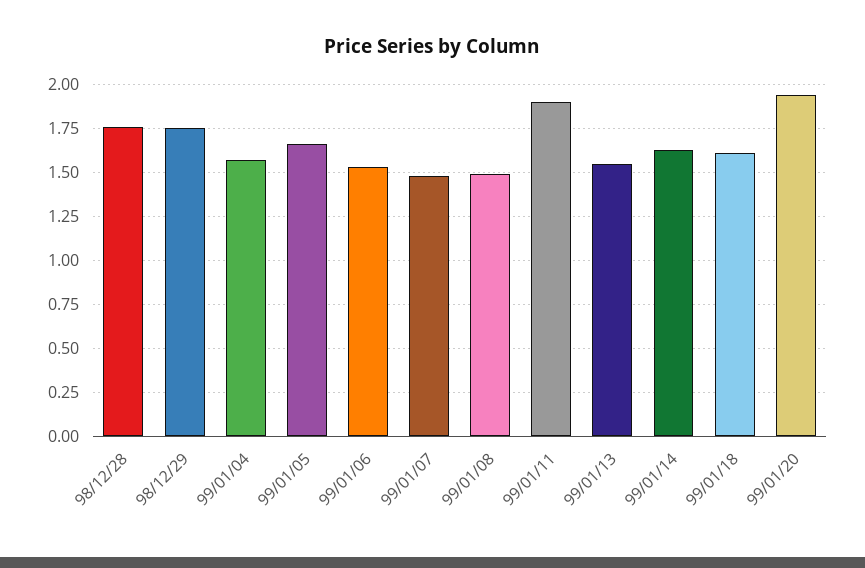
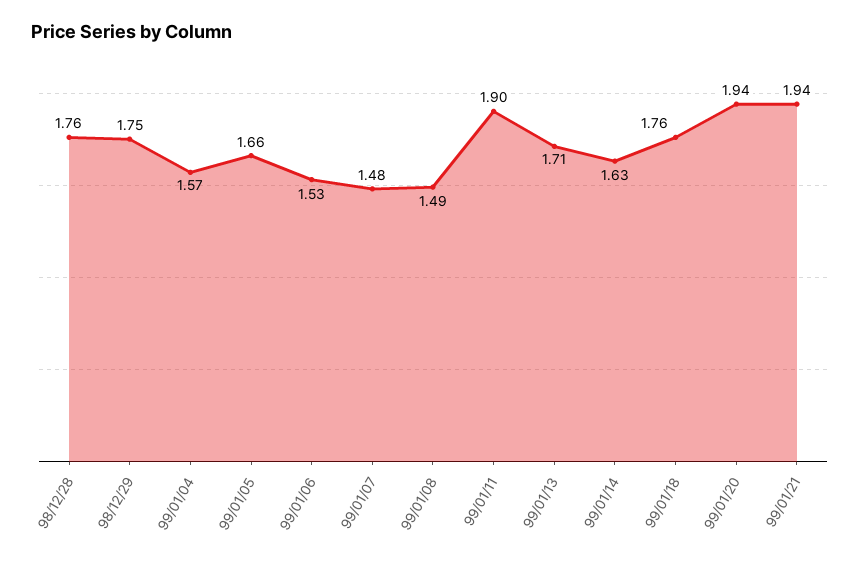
99/01/13: 1.55 -> 1.71
99/01/18: 1.6 -> 1.76
99/01/21: none -> 1.94

